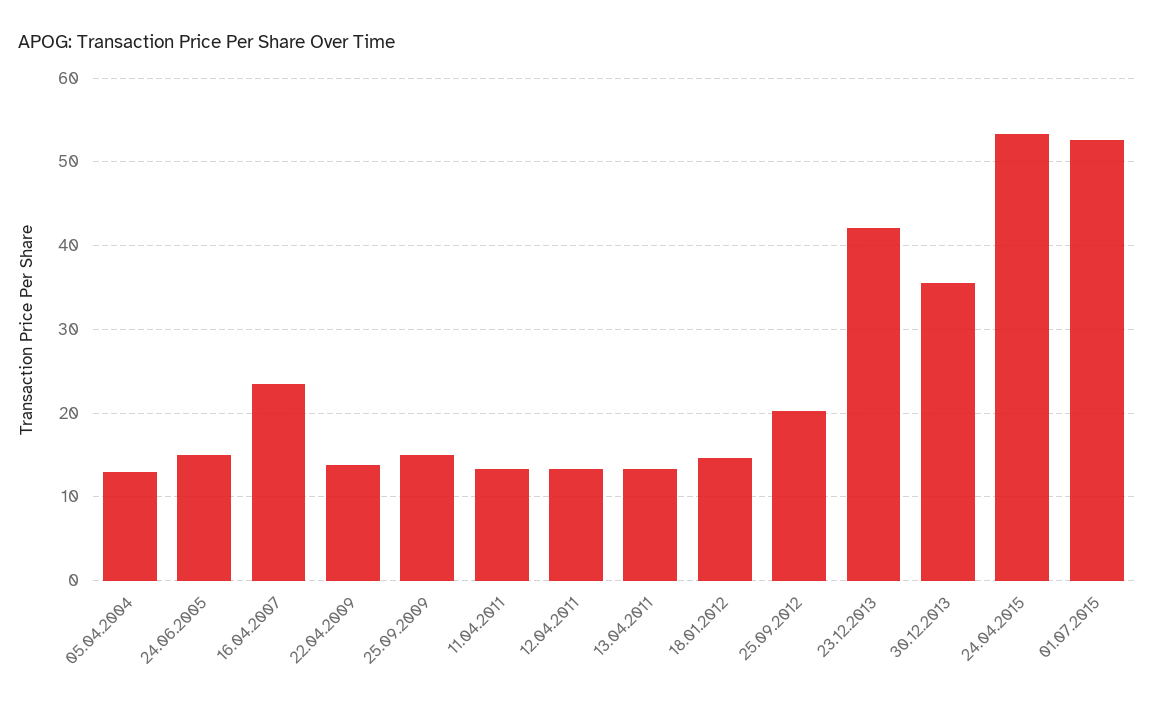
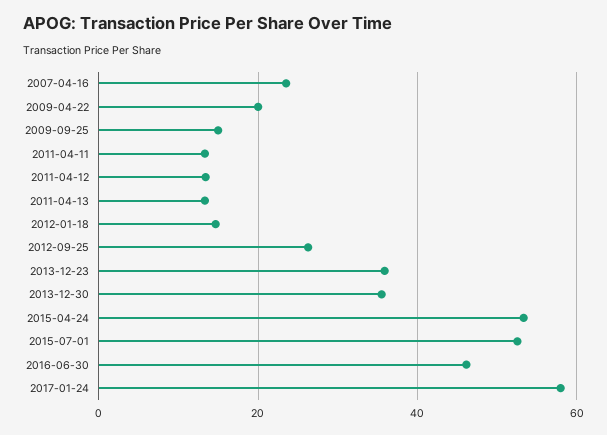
05.04.2004: 13 -> none
24.06.2005: 15 -> none
22.04.2009: 14 -> 20
25.09.2012: 20 -> 26
23.12.2013: 42 -> 36
2016-06-30: none -> 46
2017-01-24: none -> 58

